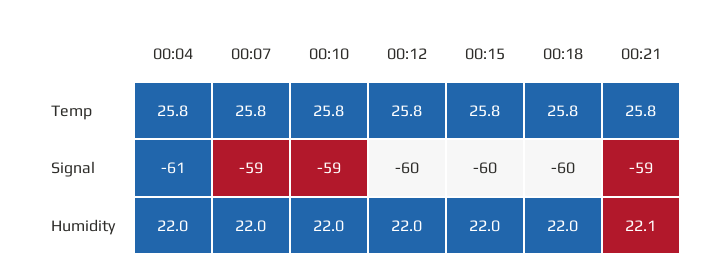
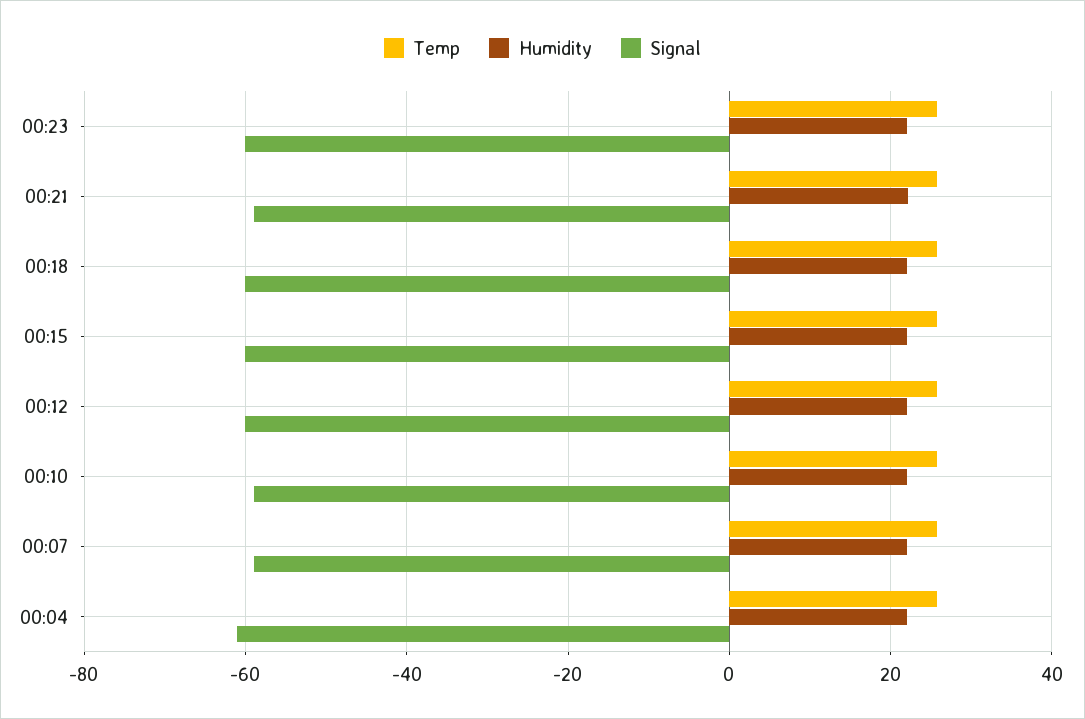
Temp, 00:23: none -> 26
Humidity, 00:23: none -> 22
Signal, 00:23: none -> -60

